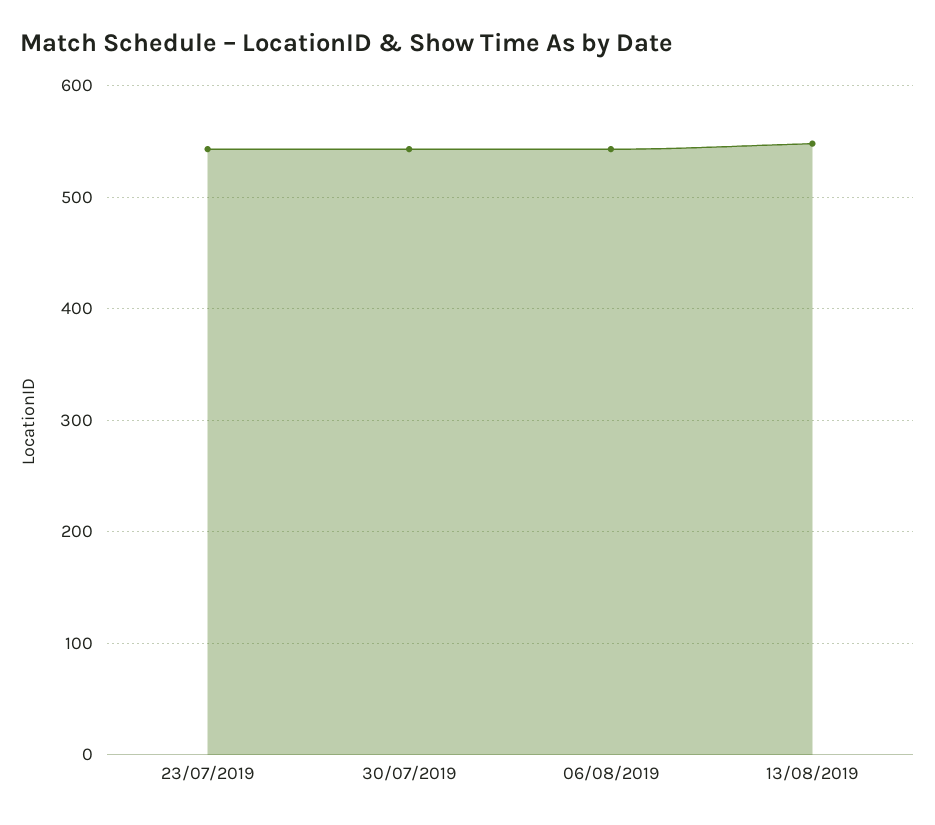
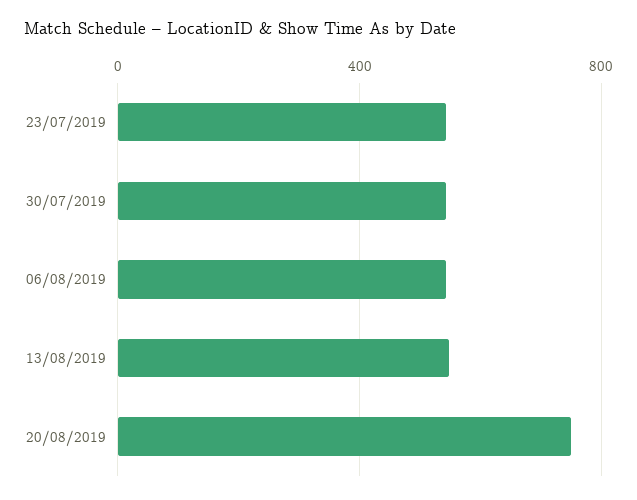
20/08/2019: none -> 750

